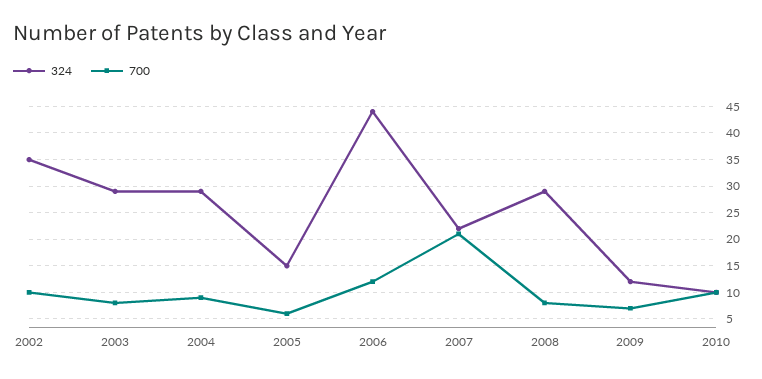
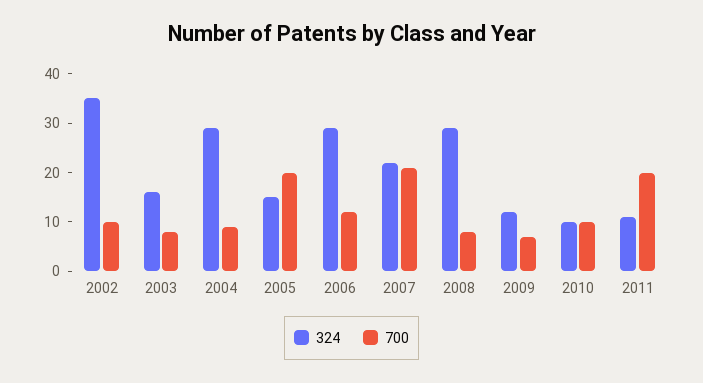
324, 2003: 30 -> 15
700, 2005: 5 -> 20
324, 2006: 45 -> 30
324, 2011: none -> 10
700, 2011: none -> 20

